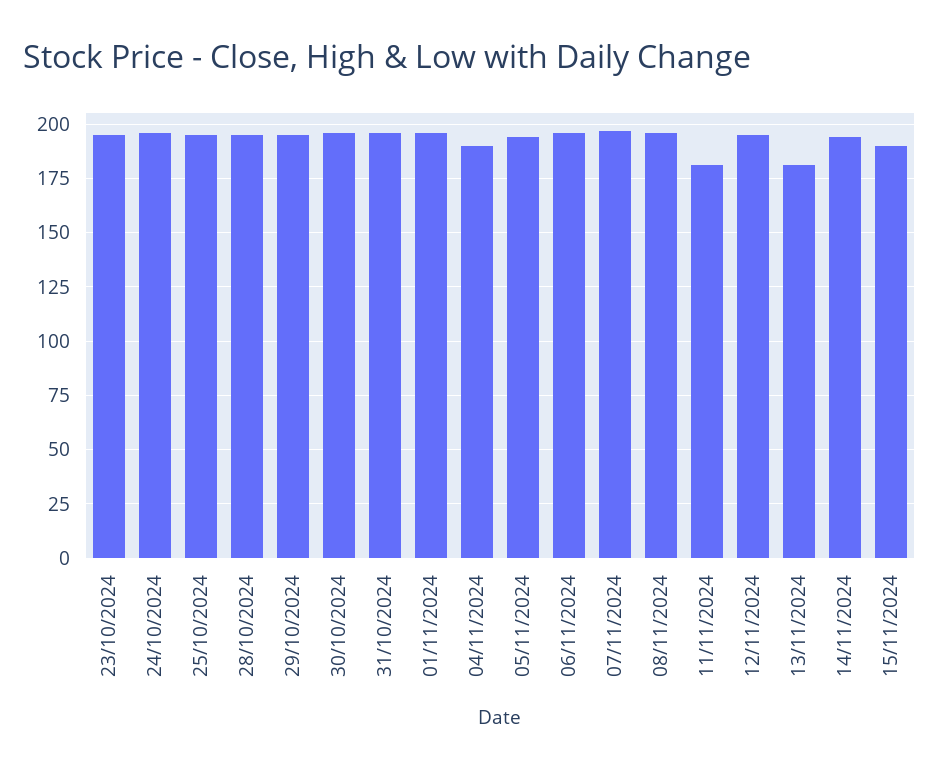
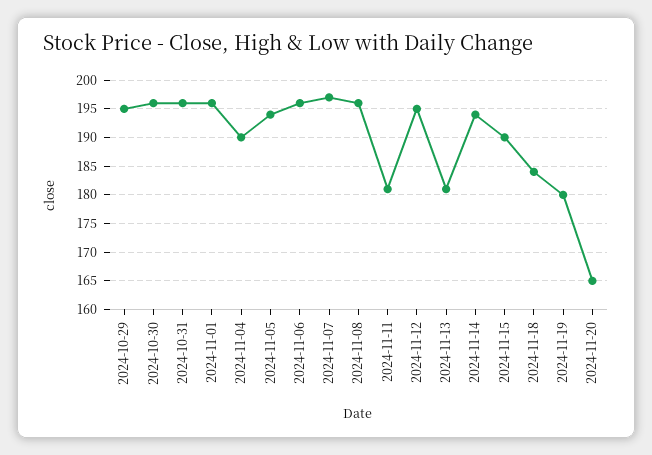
23/10/2024: 195 -> none
24/10/2024: 195 -> none
25/10/2024: 195 -> none
28/10/2024: 195 -> none
2024-11-18: none -> 185
2024-11-19: none -> 180
2024-11-20: none -> 165

